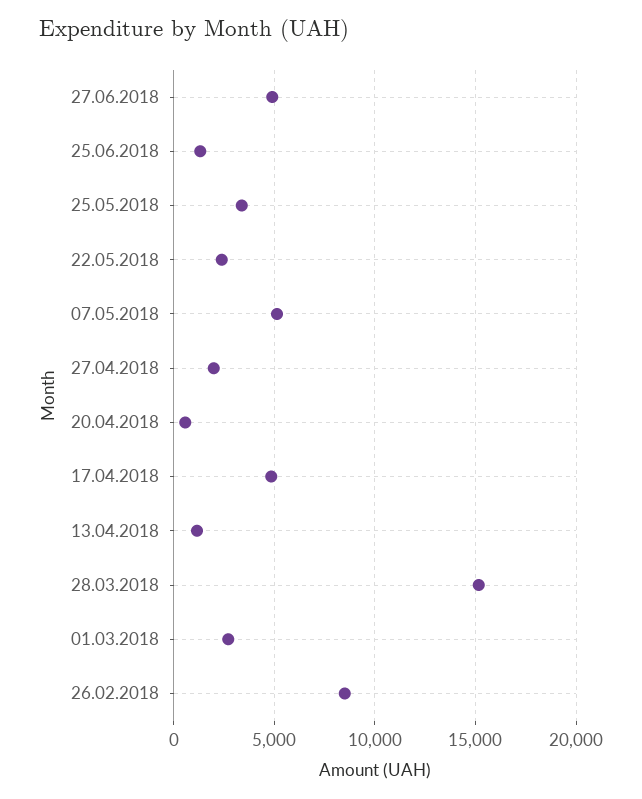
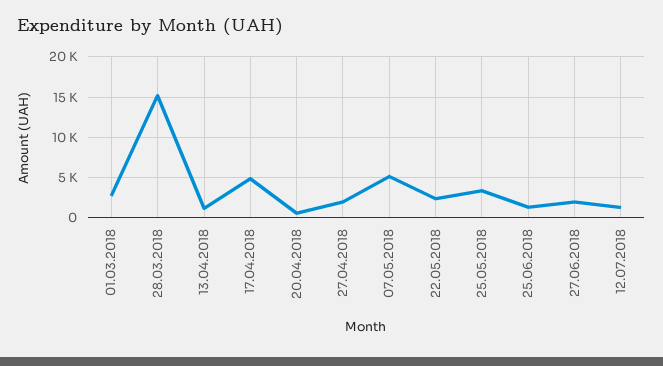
27.06.2018: 5000 -> 2000
26.02.2018: 8500 -> none
12.07.2018: none -> 1000

